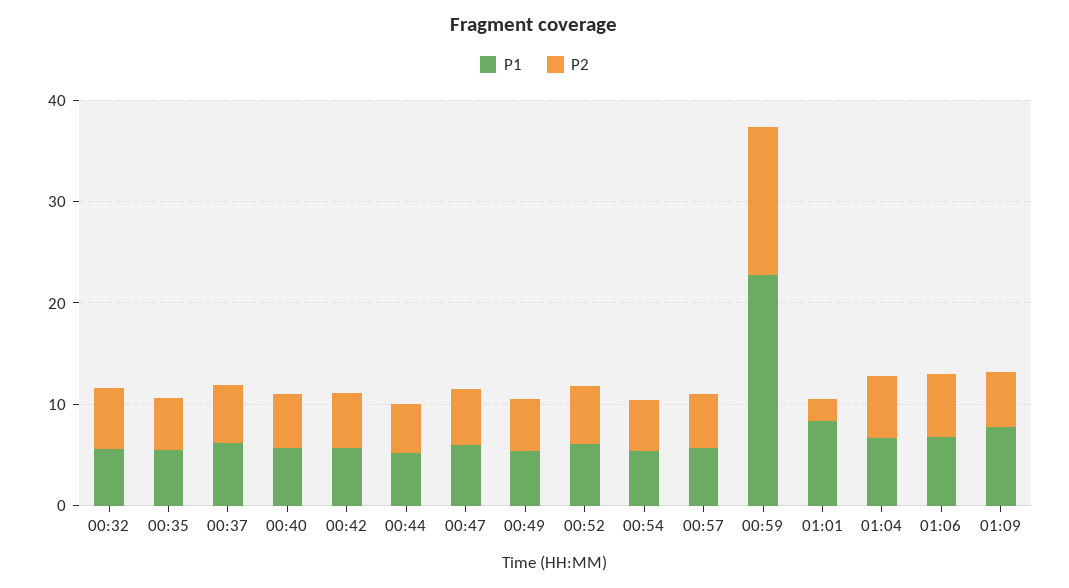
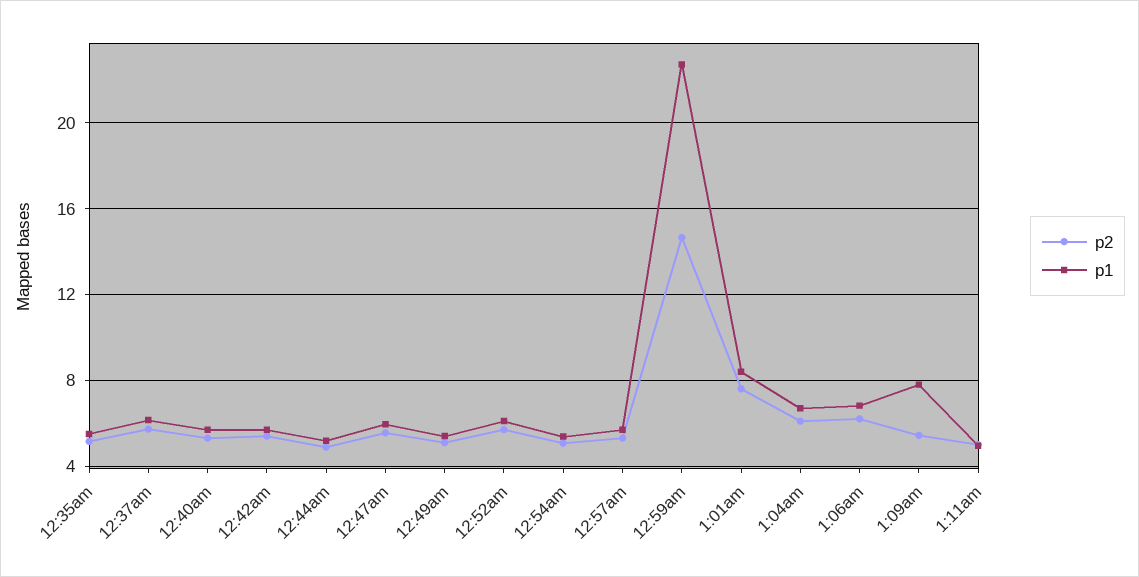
P1, 00:32: 6 -> none
P2, 00:32: 6 -> none
P2, 01:01: 2 -> 7.5
P2, 1:11am: none -> 5
P1, 1:11am: none -> 5

